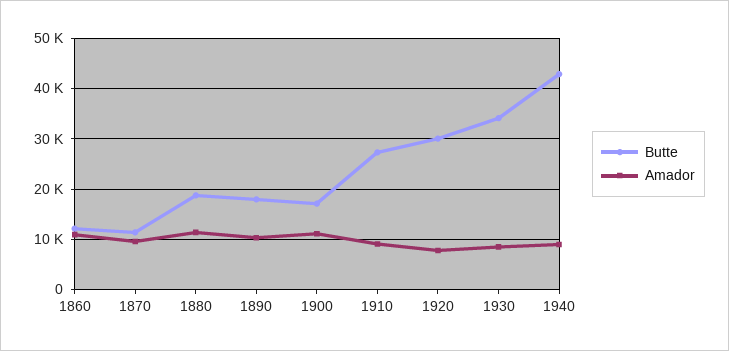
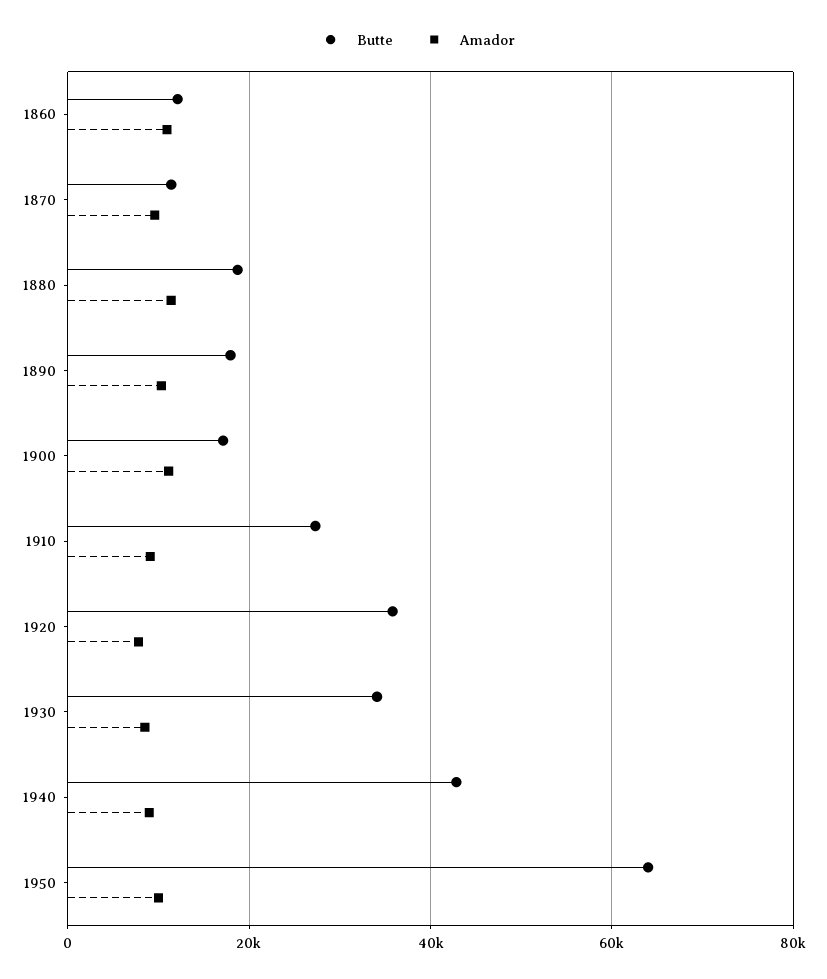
Butte, 1920: 30000 -> 36000
Butte, 1950: none -> 64000
Amador, 1950: none -> 10000

